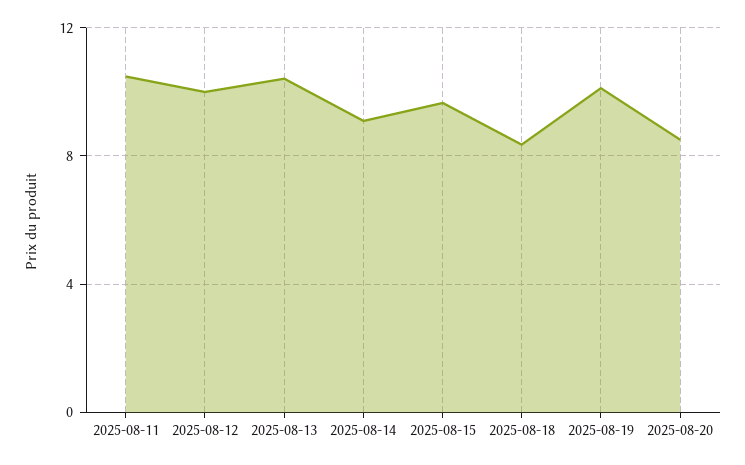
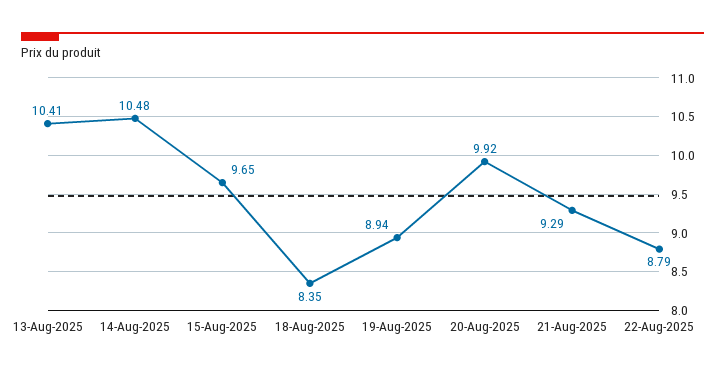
2025-08-11: 10.5 -> none
2025-08-12: 10 -> none
2025-08-14: 9 -> 10.48
2025-08-19: 10 -> 8.94
2025-08-20: 8.5 -> 9.92
21-Aug-2025: none -> 9.29
22-Aug-2025: none -> 8.79

